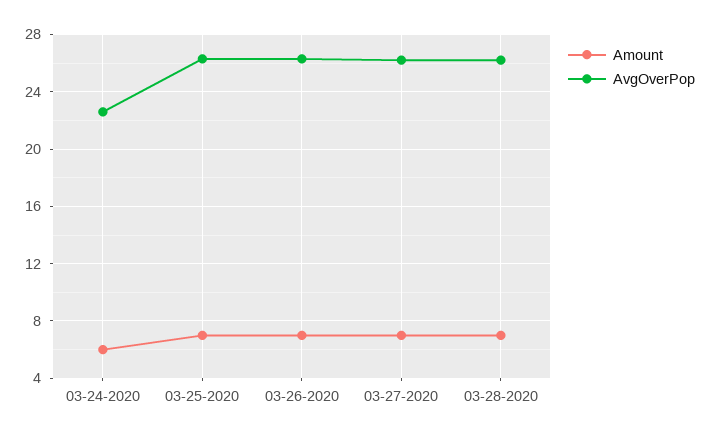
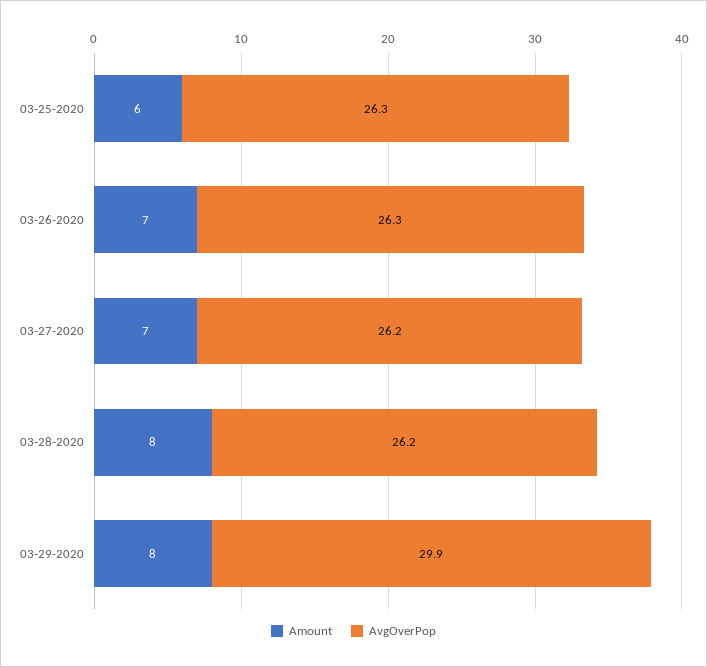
Amount, 03-24-2020: 6 -> none
AvgOverPop, 03-24-2020: 22.5 -> none
Amount, 03-25-2020: 7 -> 6
Amount, 03-28-2020: 7 -> 8
Amount, 03-29-2020: none -> 8
AvgOverPop, 03-29-2020: none -> 29.9

